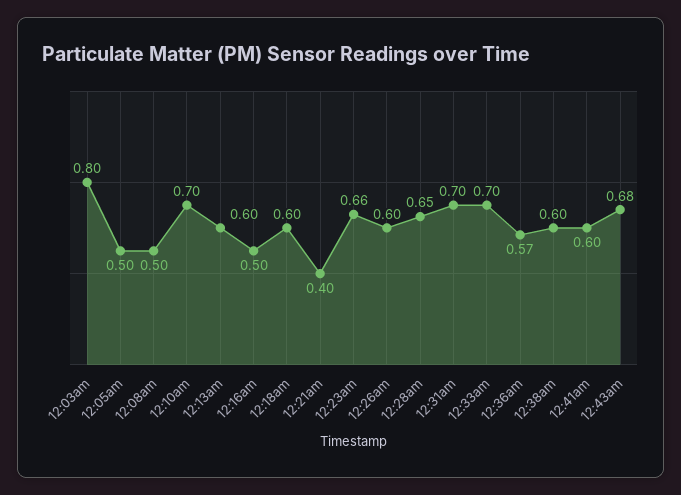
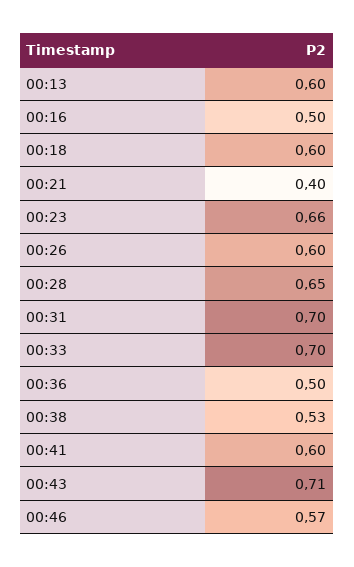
12:03am: 0.8 -> none
12:05am: 0.5 -> none
12:08am: 0.5 -> none
12:10am: 0.7 -> none
12:36am: 0.57 -> 0.5
12:38am: 0.6 -> 0.53
12:43am: 0.68 -> 0.71
00:46: none -> 0.57

